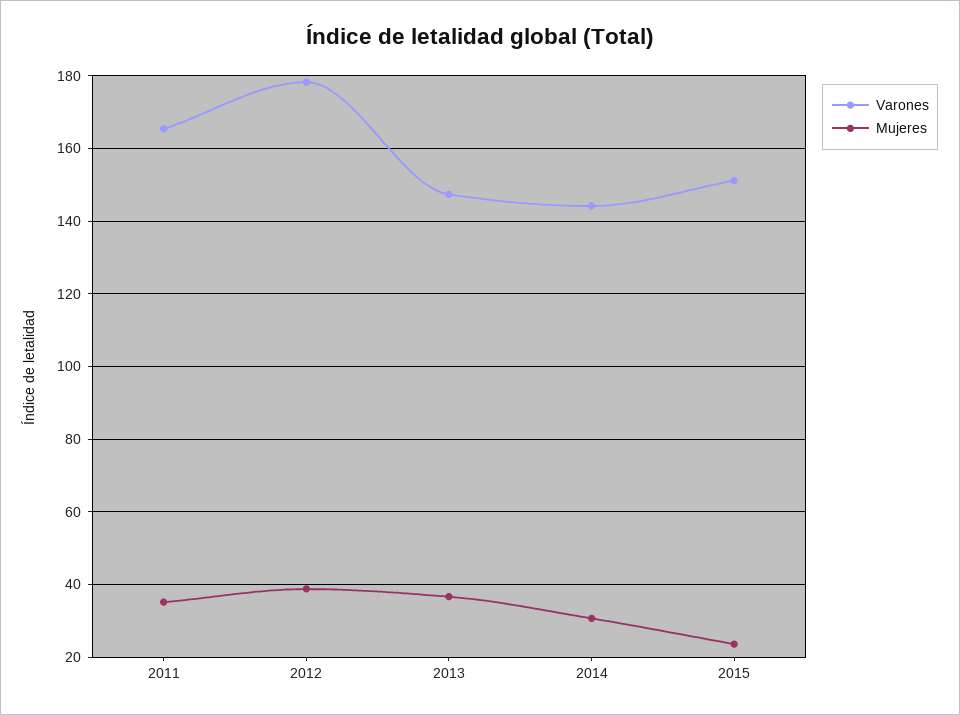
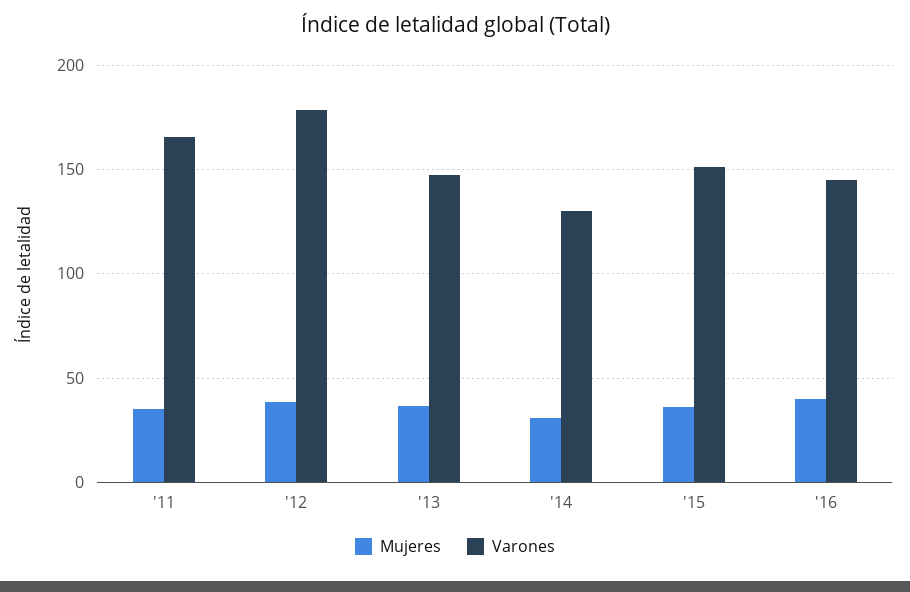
Varones, 2014: 144 -> 130
Mujeres, 2015: 24 -> 35
Mujeres, '16: none -> 40
Varones, '16: none -> 145

